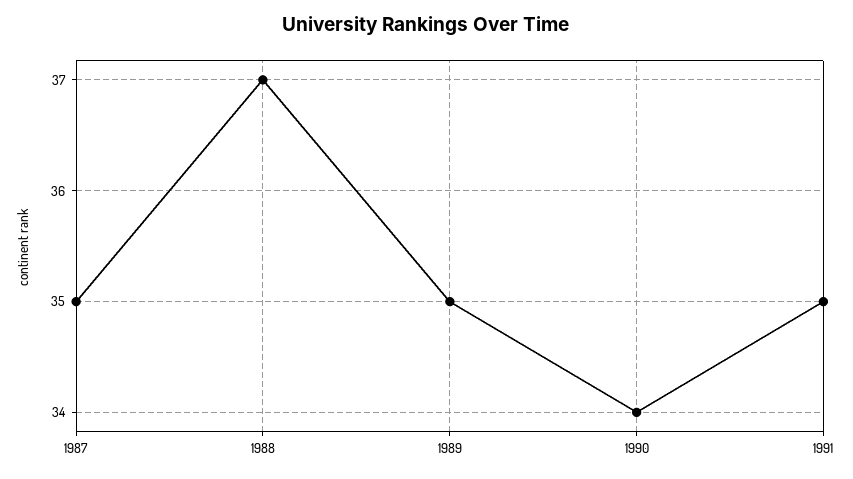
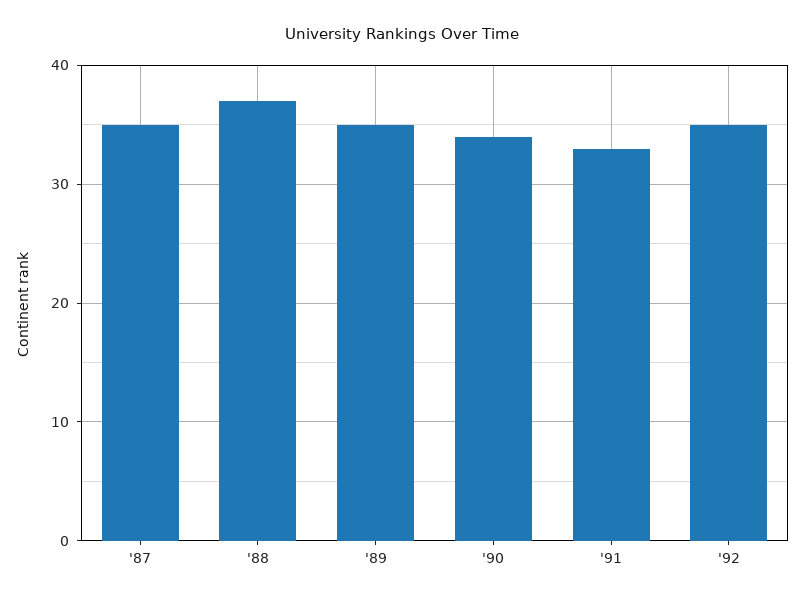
1991: 35 -> 33
'92: none -> 35

